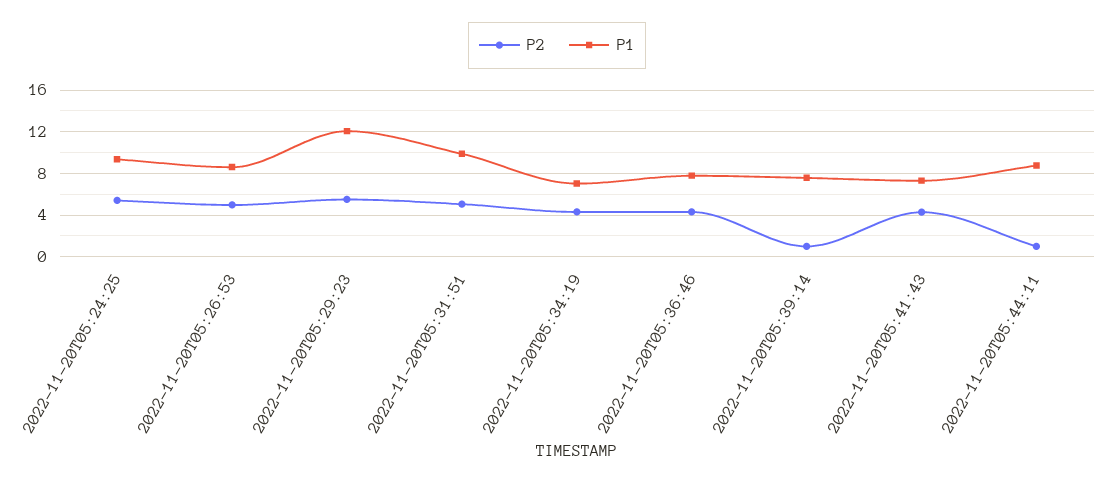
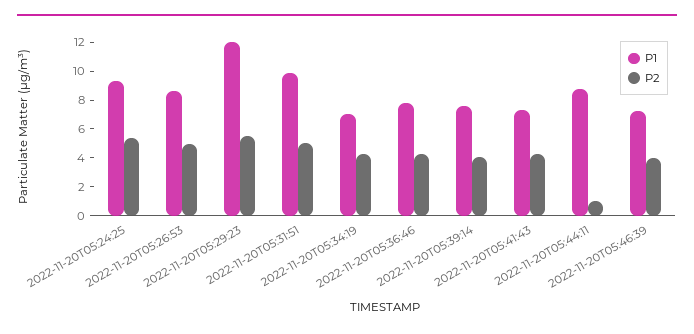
P2, 2022-11-20T05:39:14: 1 -> 4
P1, 2022-11-20T05:46:39: none -> 7
P2, 2022-11-20T05:46:39: none -> 4

